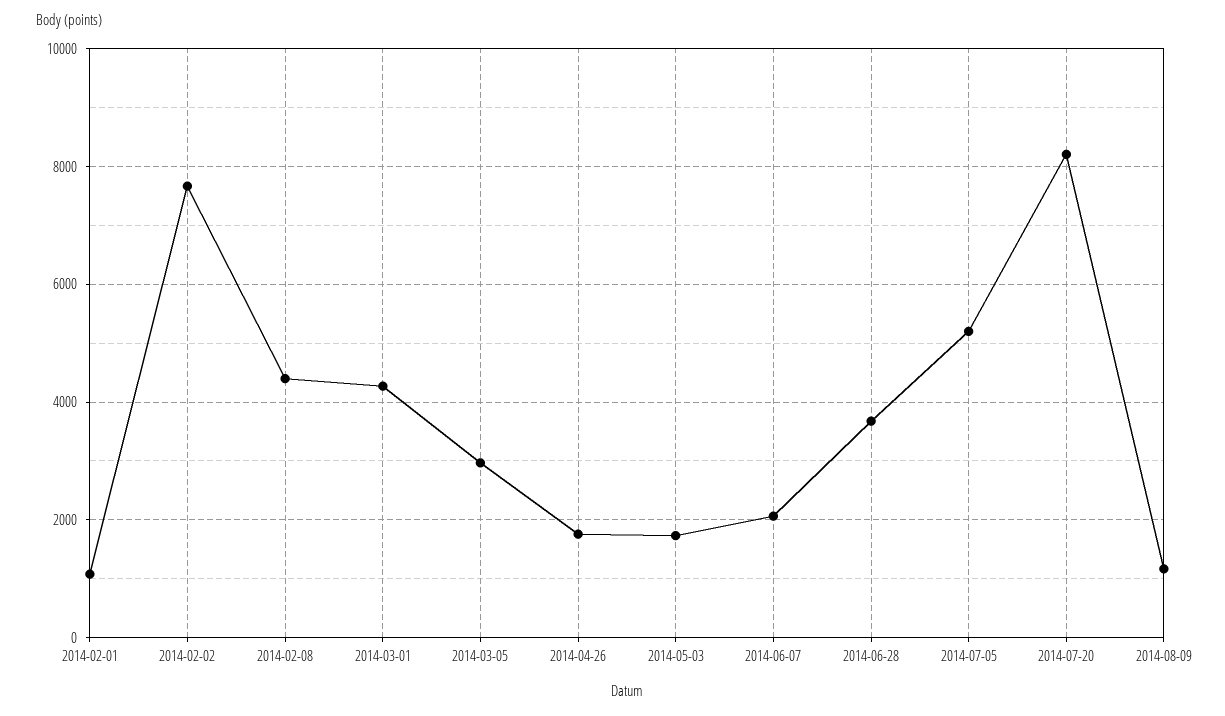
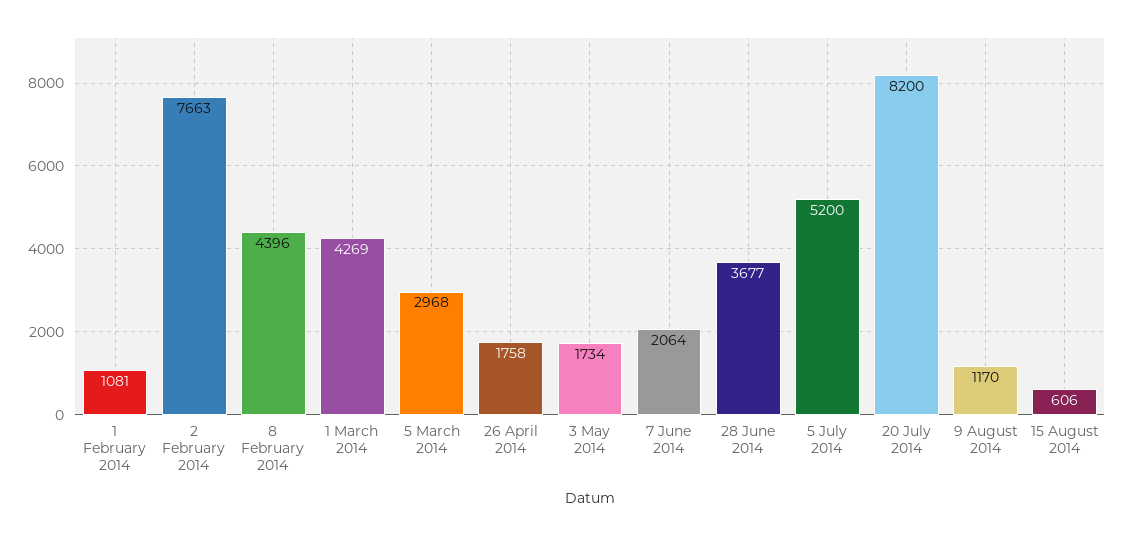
15 August 2014: none -> 606

